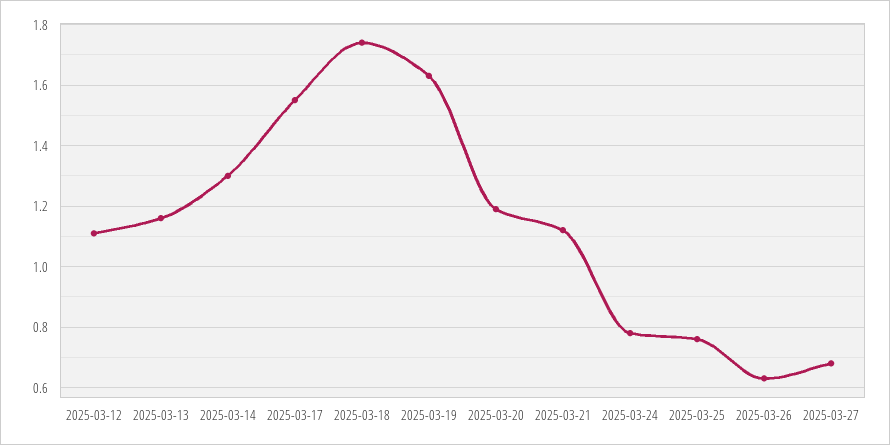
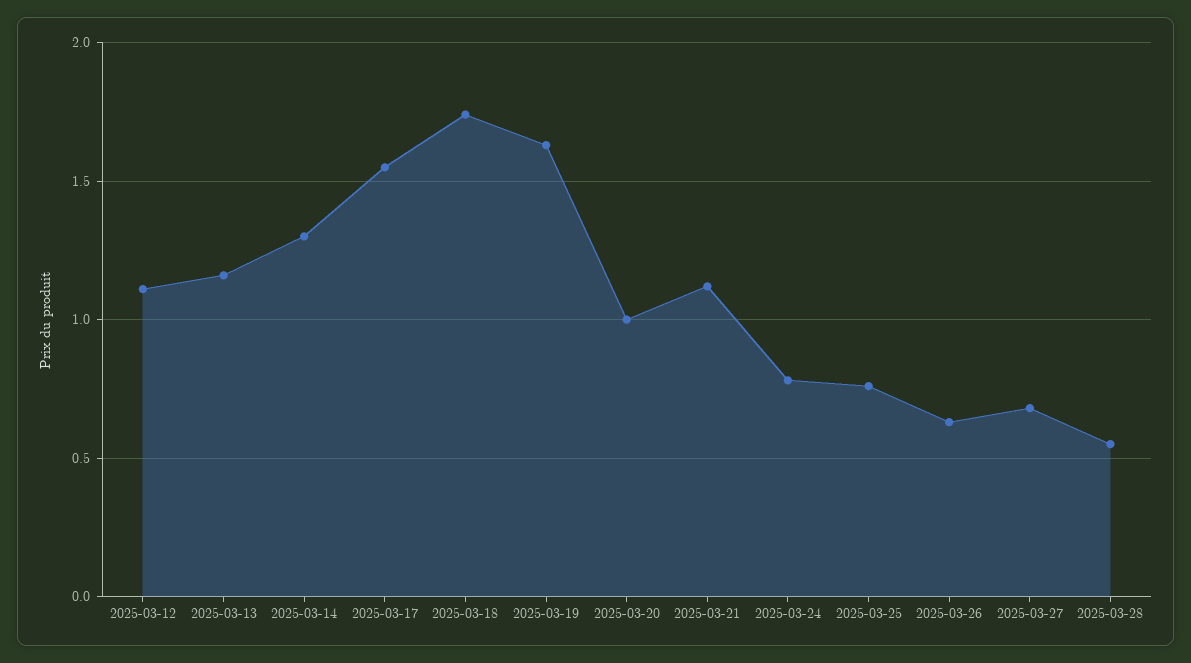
2025-03-20: 1.2 -> 1
2025-03-28: none -> 0.55

